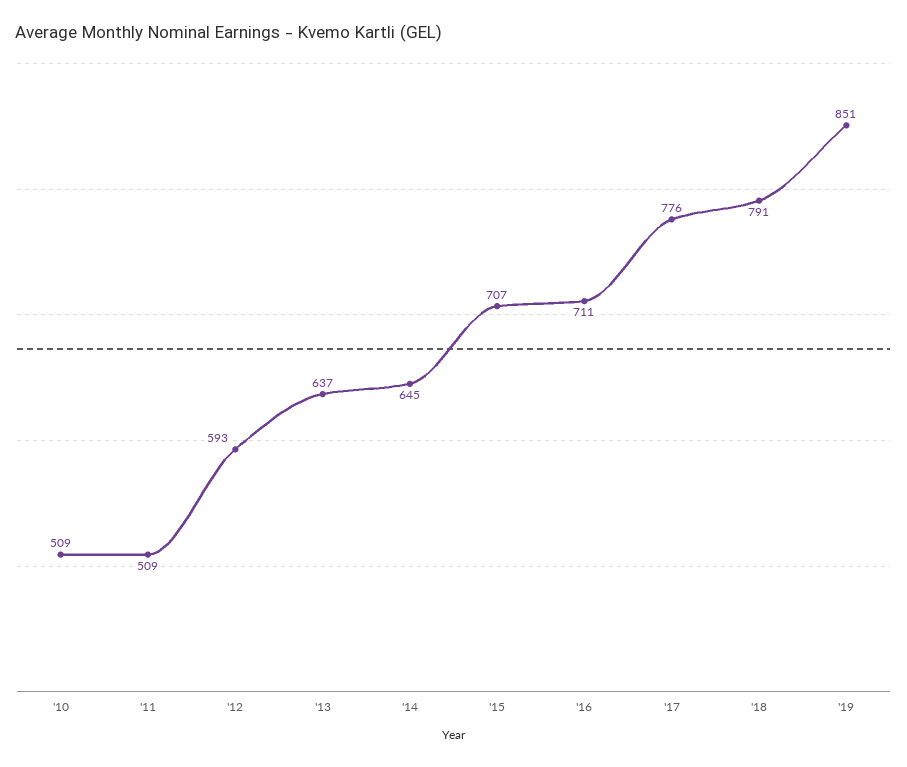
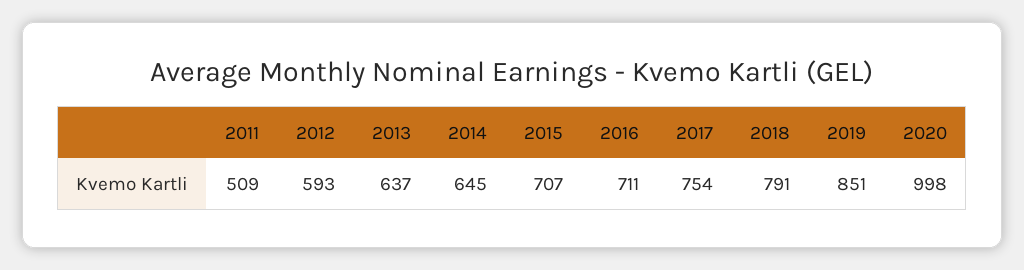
'10: 509 -> none
'17: 776 -> 754
2020: none -> 998

